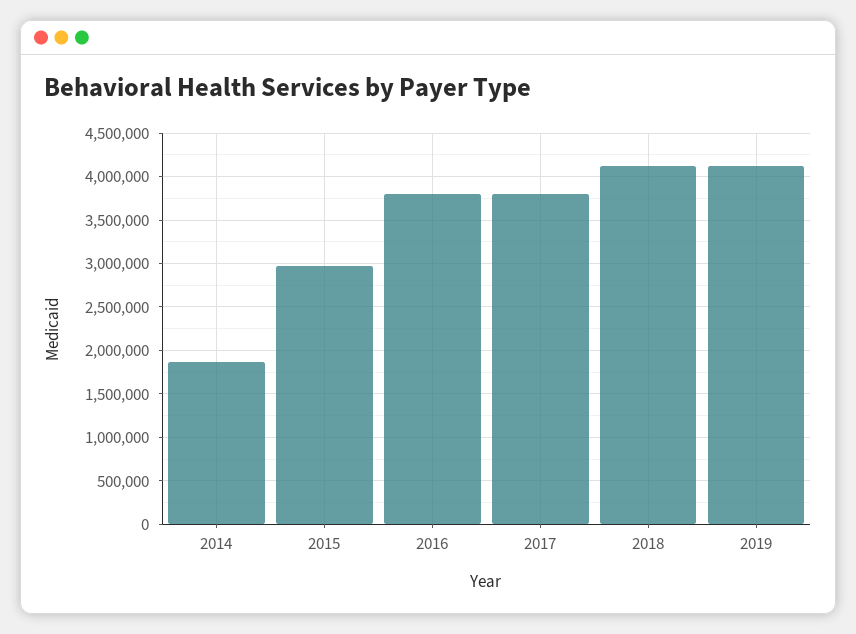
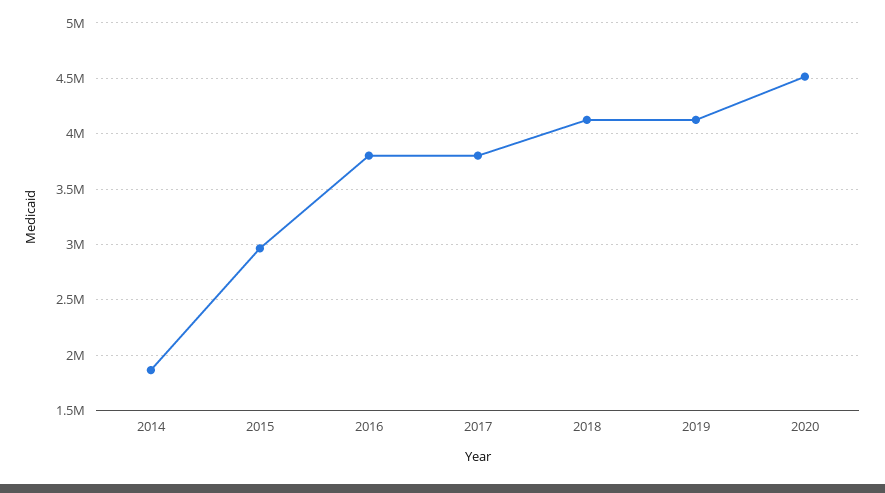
2020: none -> 4500000

